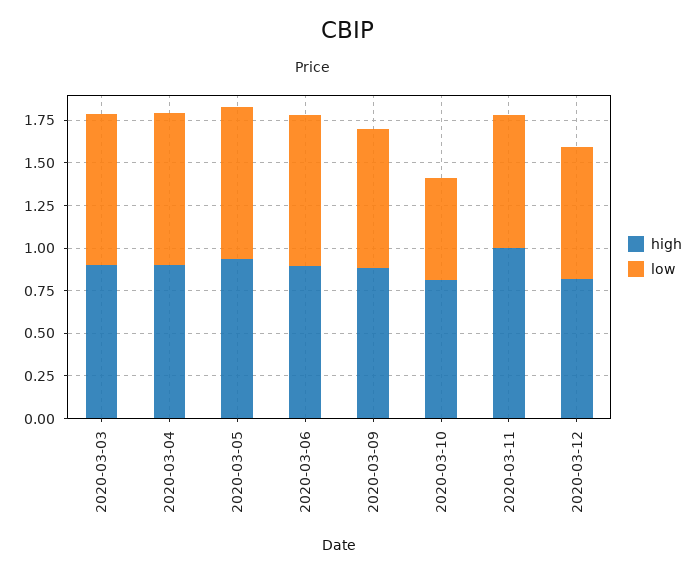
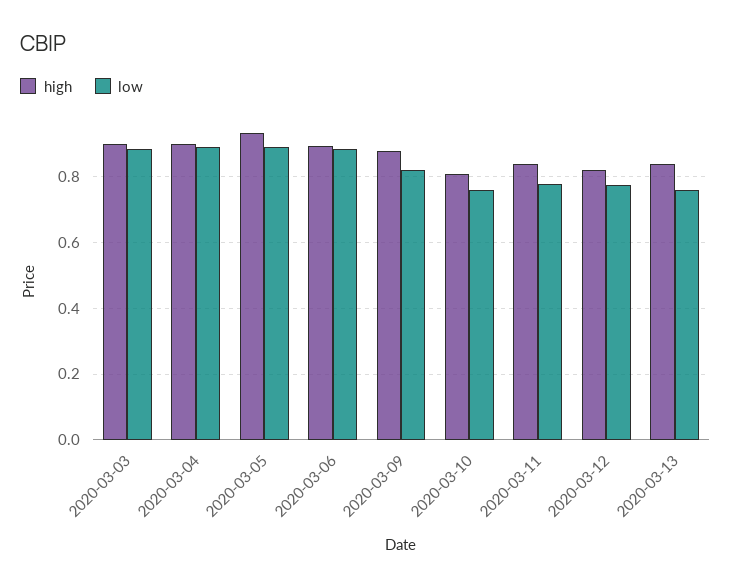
low, 2020-03-10: 0.6 -> 0.76
high, 2020-03-11: 1 -> 0.84
high, 2020-03-13: none -> 0.84
low, 2020-03-13: none -> 0.76

